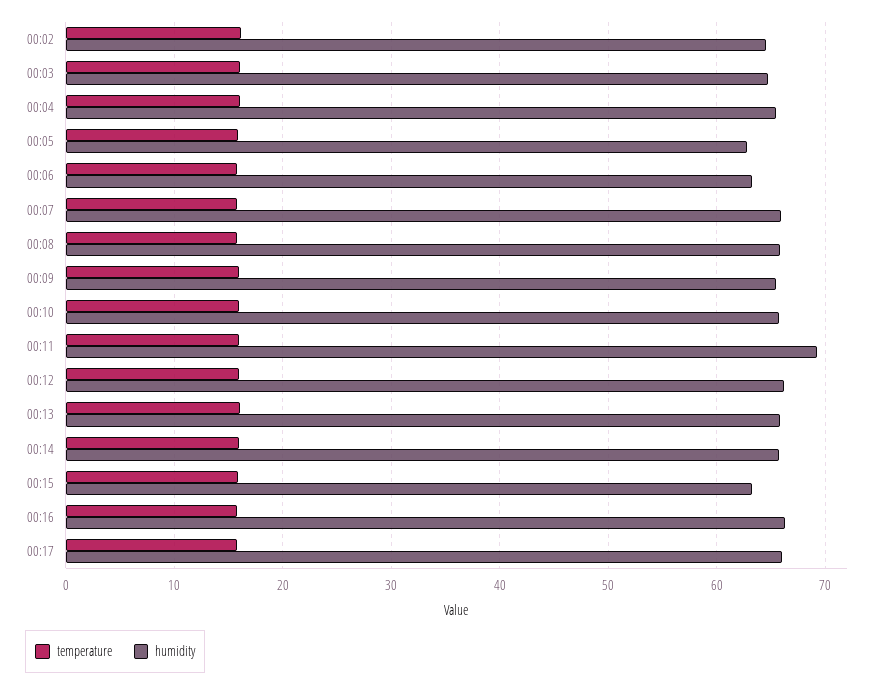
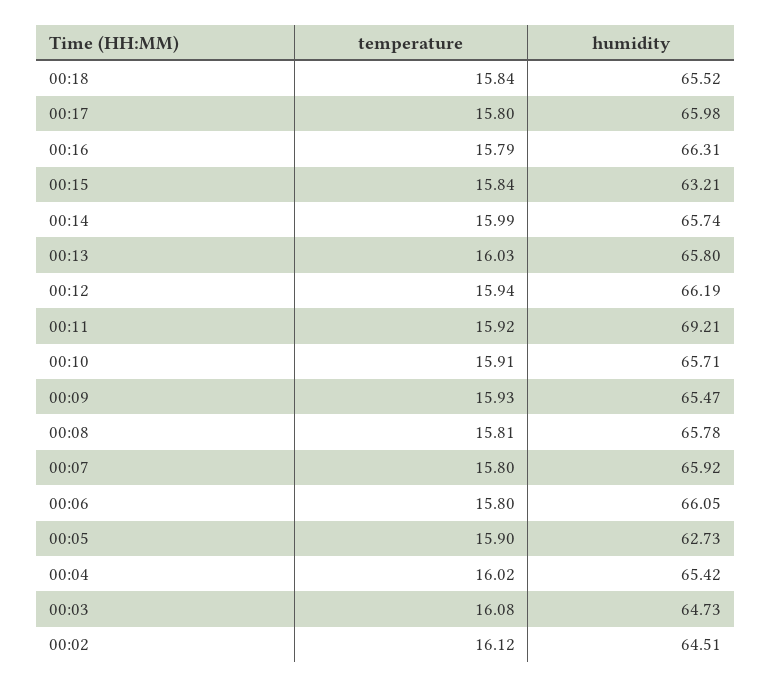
humidity, 00:06: 63 -> 66.05
temperature, 00:18: none -> 15.84
humidity, 00:18: none -> 65.52

